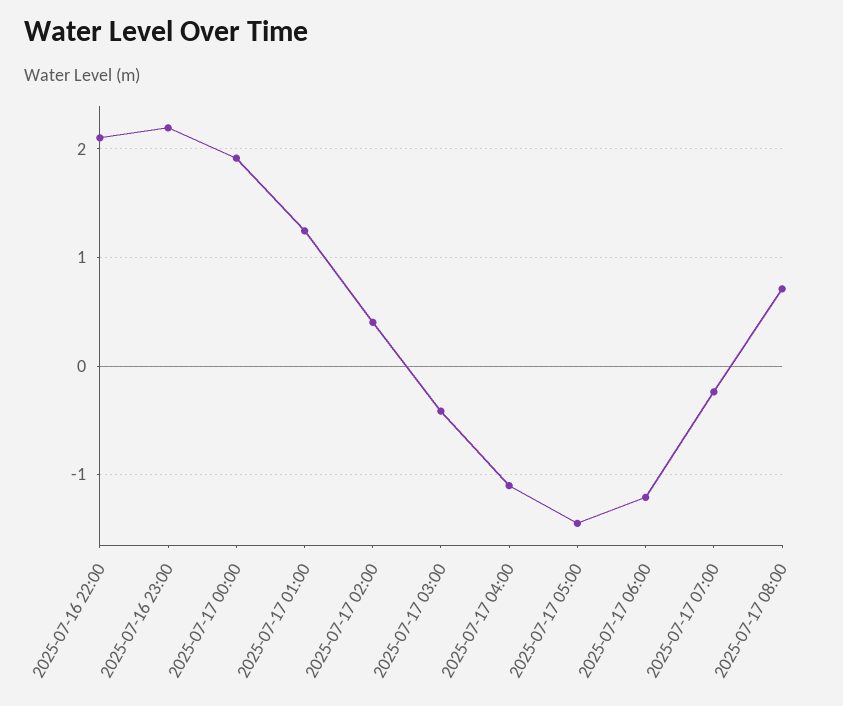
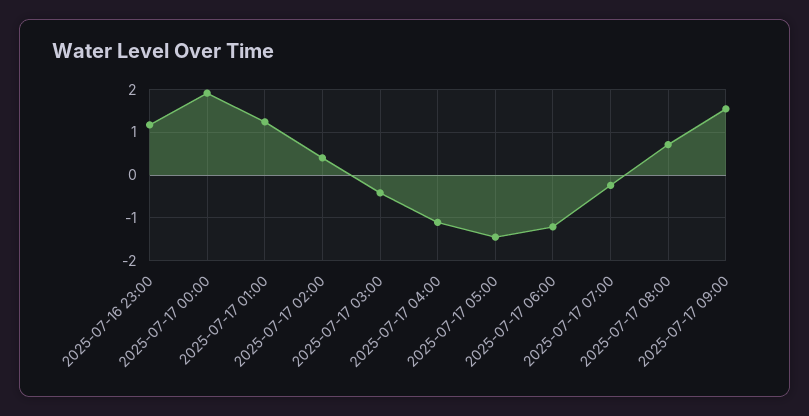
2025-07-16 22:00: 2.1 -> none
2025-07-16 23:00: 2.2 -> 1.2
2025-07-17 09:00: none -> 1.6

